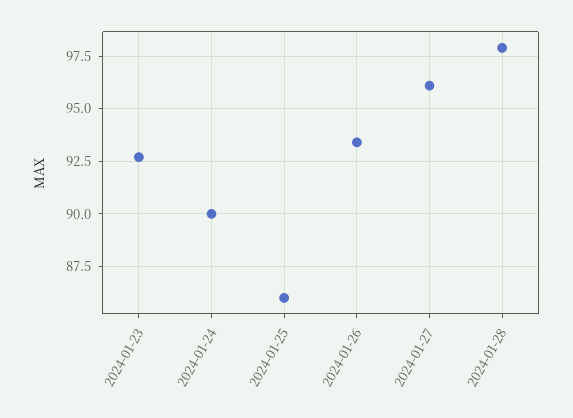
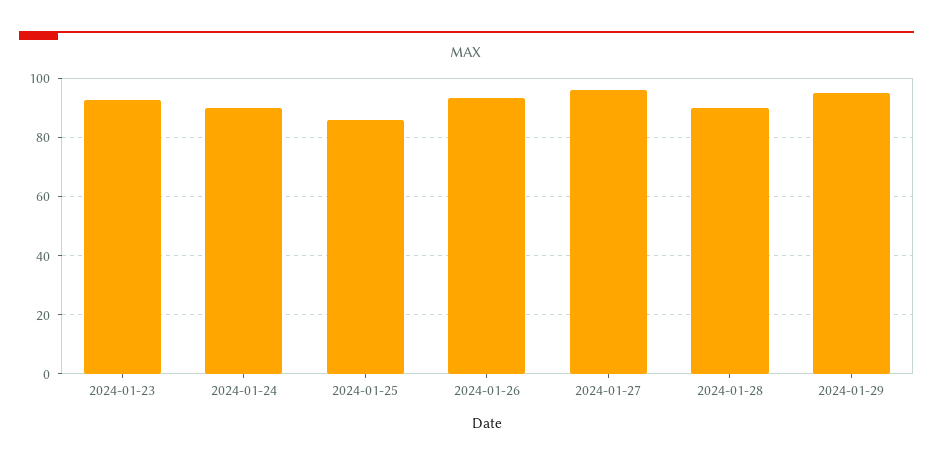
2024-01-28: 98 -> 90
2024-01-29: none -> 95

